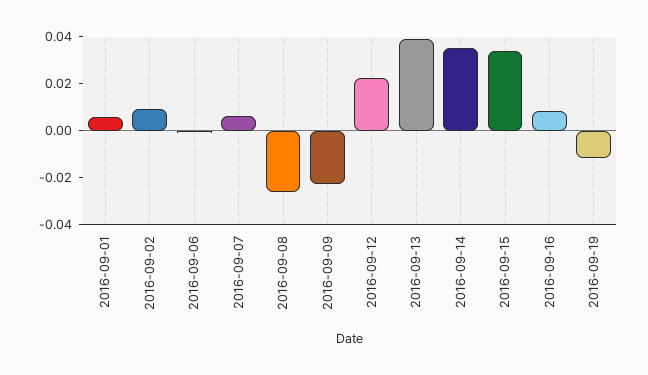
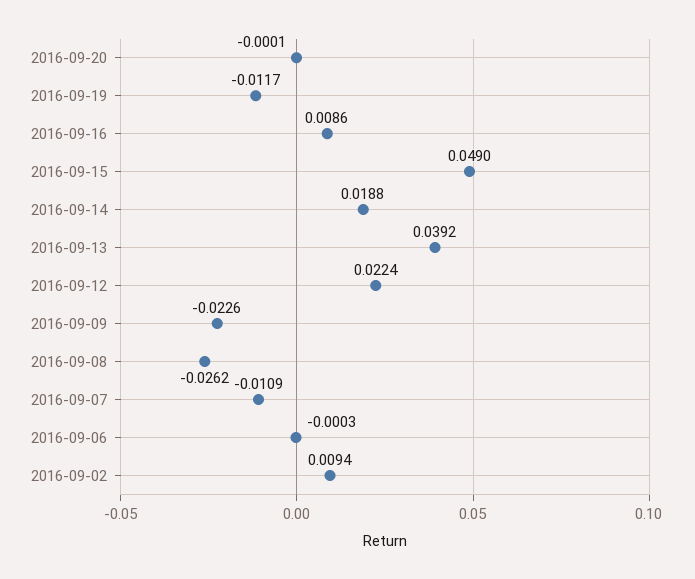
2016-09-01: 0.005 -> none
2016-09-07: 0.005 -> -0.0109
2016-09-14: 0.035 -> 0.0188
2016-09-15: 0.035 -> 0.049
2016-09-20: none -> -0.0001

